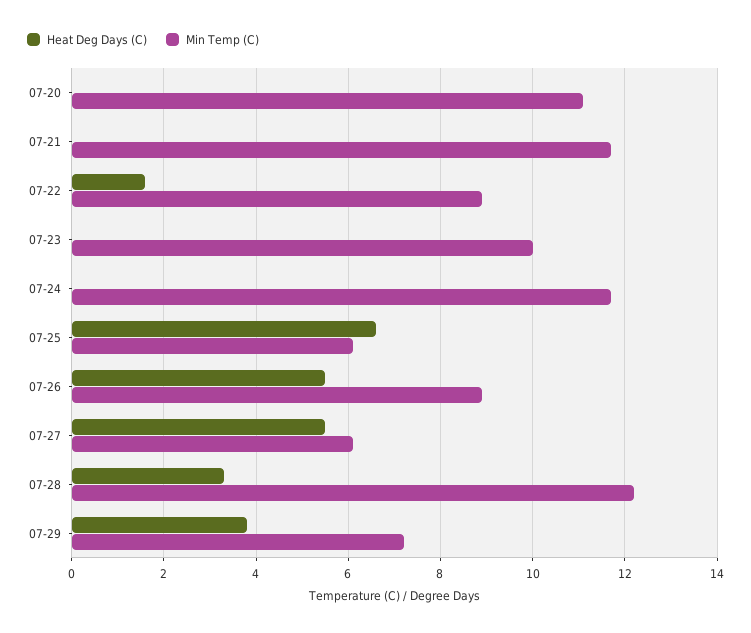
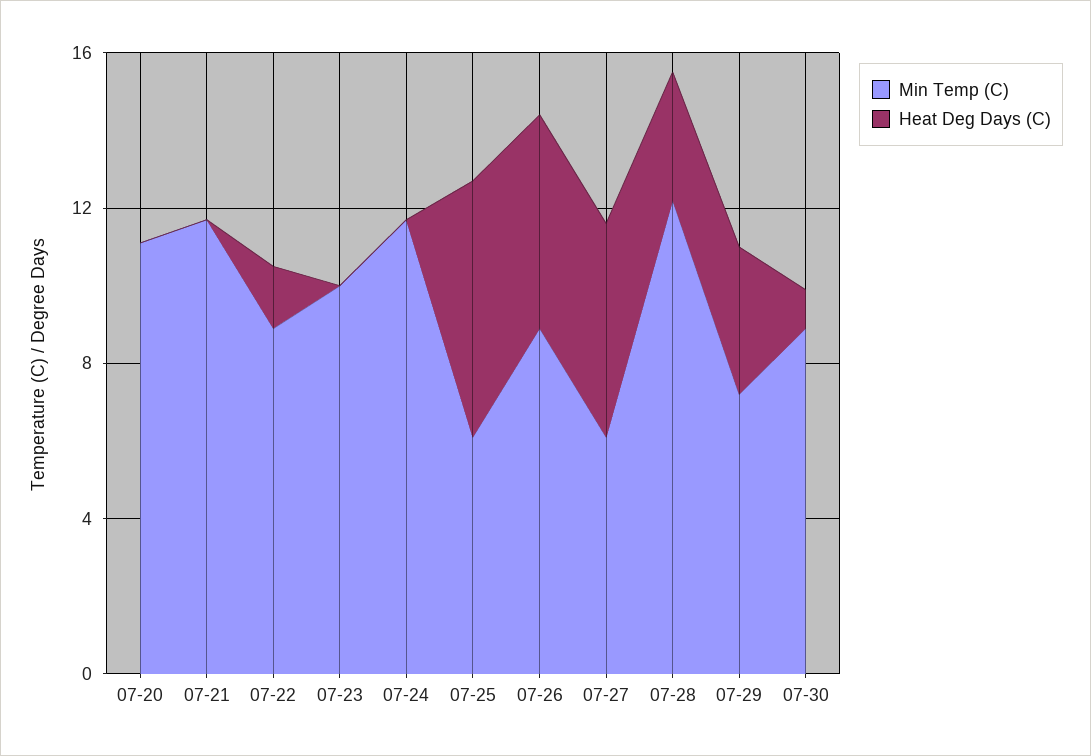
Min Temp (C), 07-30: none -> 9
Heat Deg Days (C), 07-30: none -> 1

